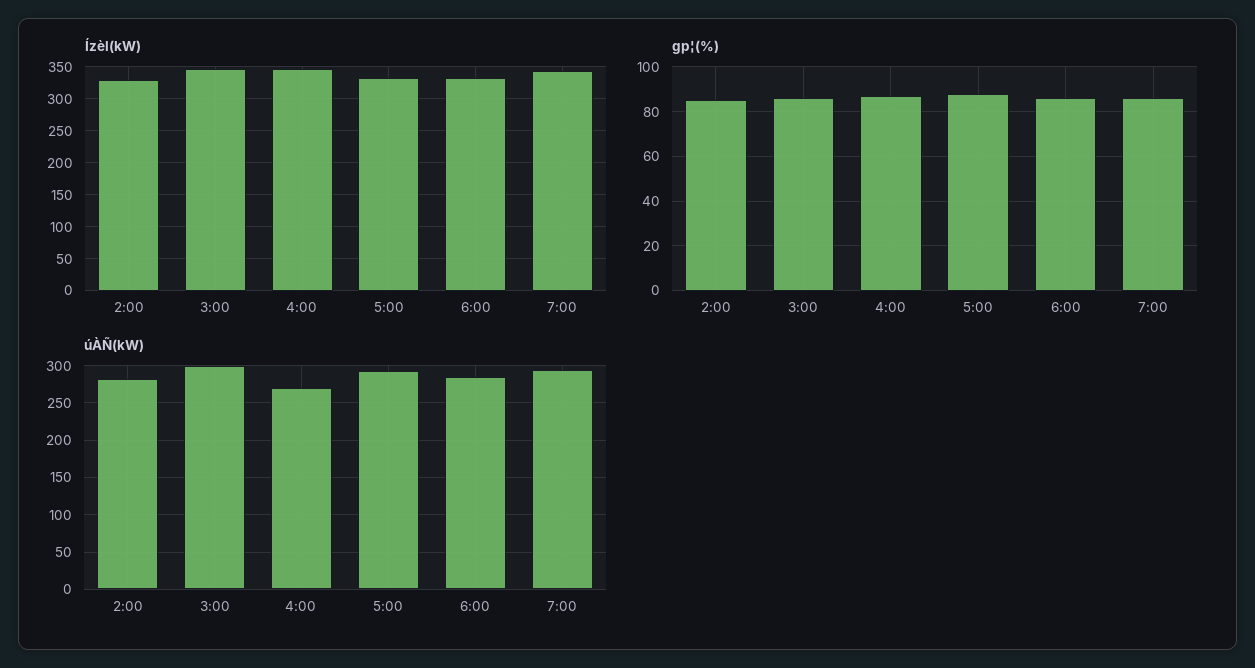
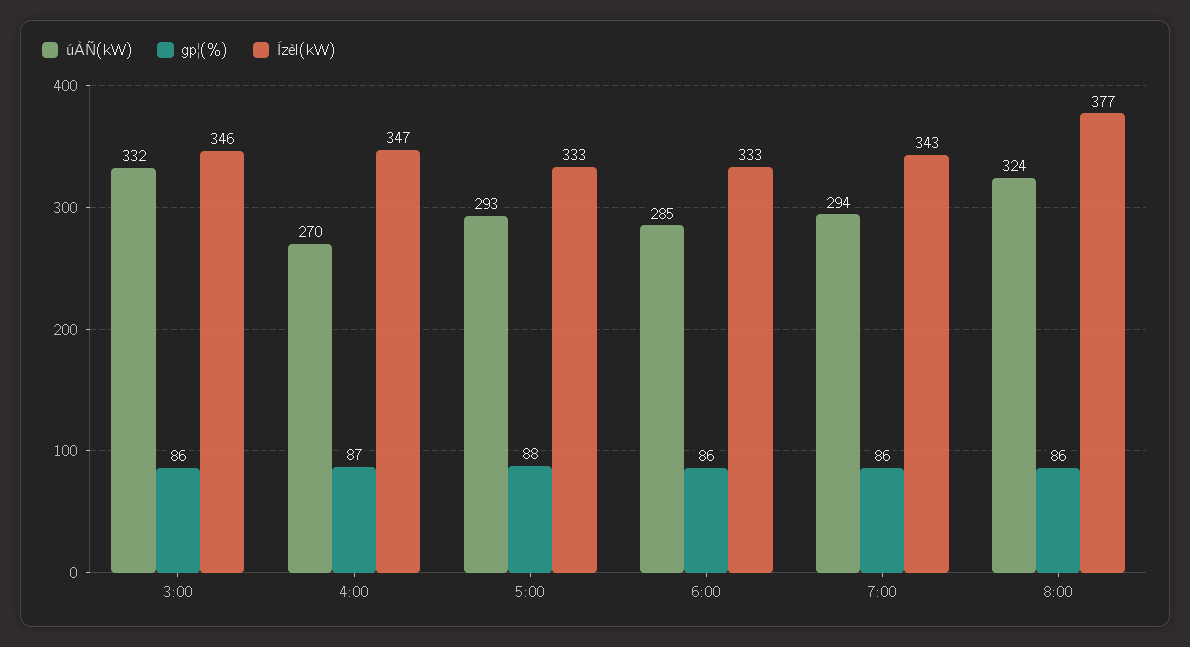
Ízèl(kW), 2:00: 330 -> none
gp¦(%), 2:00: 85 -> none
úÀÑ(kW), 2:00: 280 -> none
úÀÑ(kW), 3:00: 300 -> 332
úÀÑ(kW), 8:00: none -> 324
gp¦(%), 8:00: none -> 86
Ízèl(kW), 8:00: none -> 377

